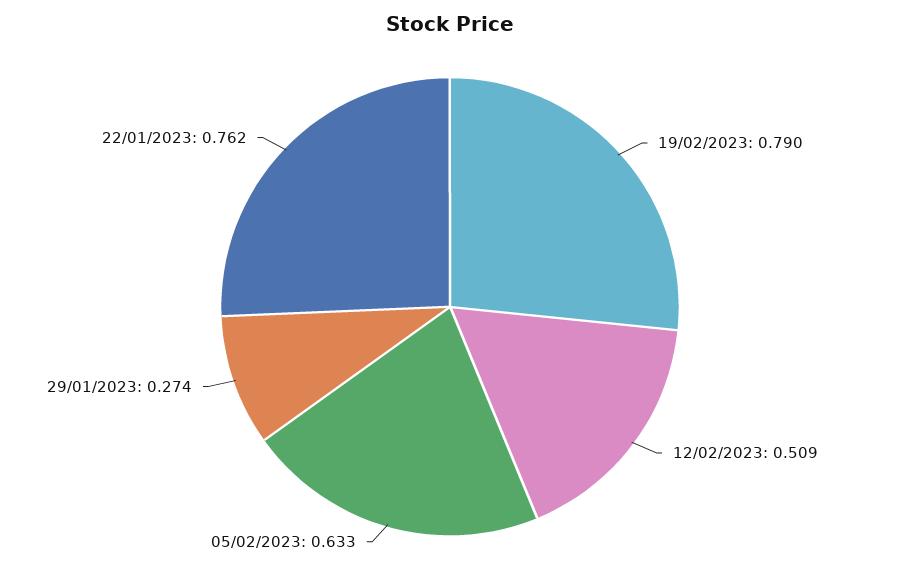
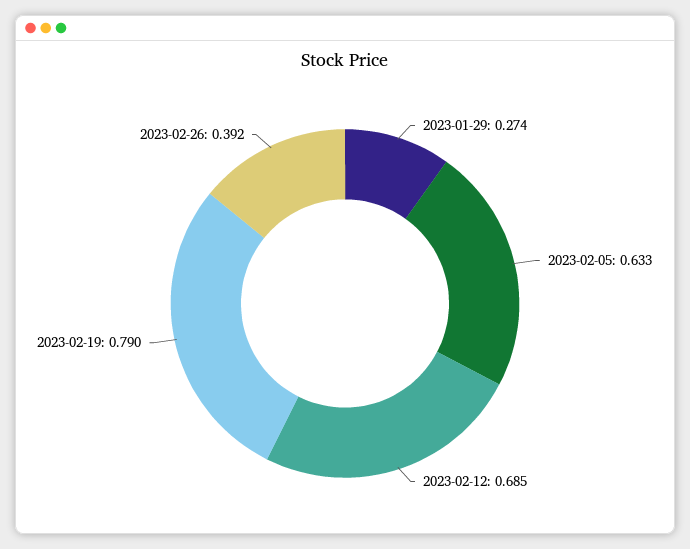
12/02/2023: 0.509 -> 0.685
22/01/2023: 0.762 -> none
2023-02-26: none -> 0.392

